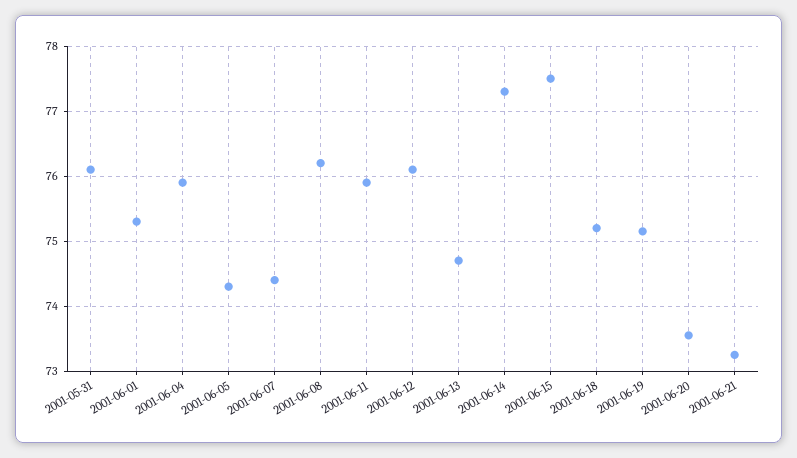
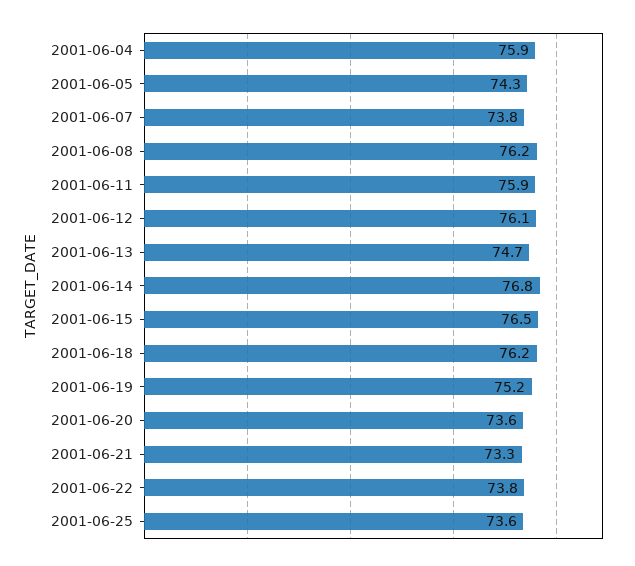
2001-05-31: 76.1 -> none
2001-06-01: 75.3 -> none
2001-06-07: 74.4 -> 73.8
2001-06-14: 77.3 -> 76.8
2001-06-15: 77.5 -> 76.5
2001-06-18: 75.2 -> 76.2
2001-06-22: none -> 73.8
2001-06-25: none -> 73.6

